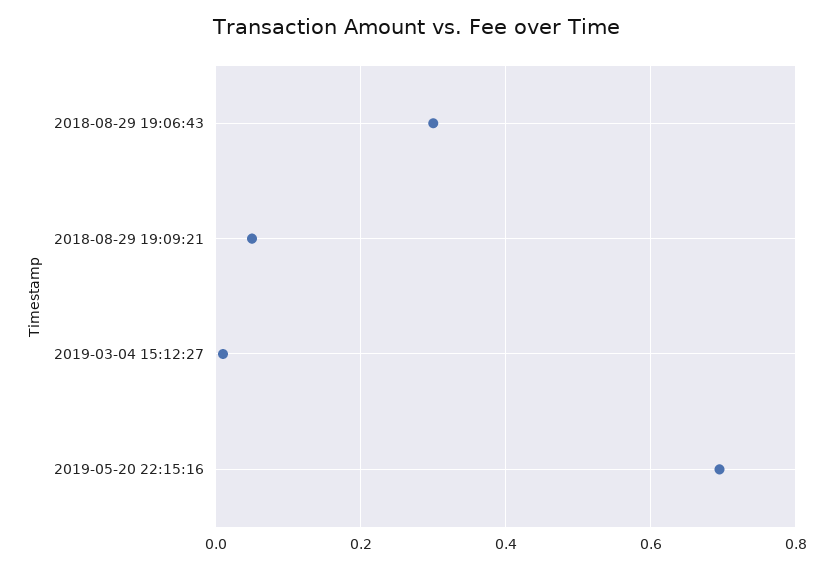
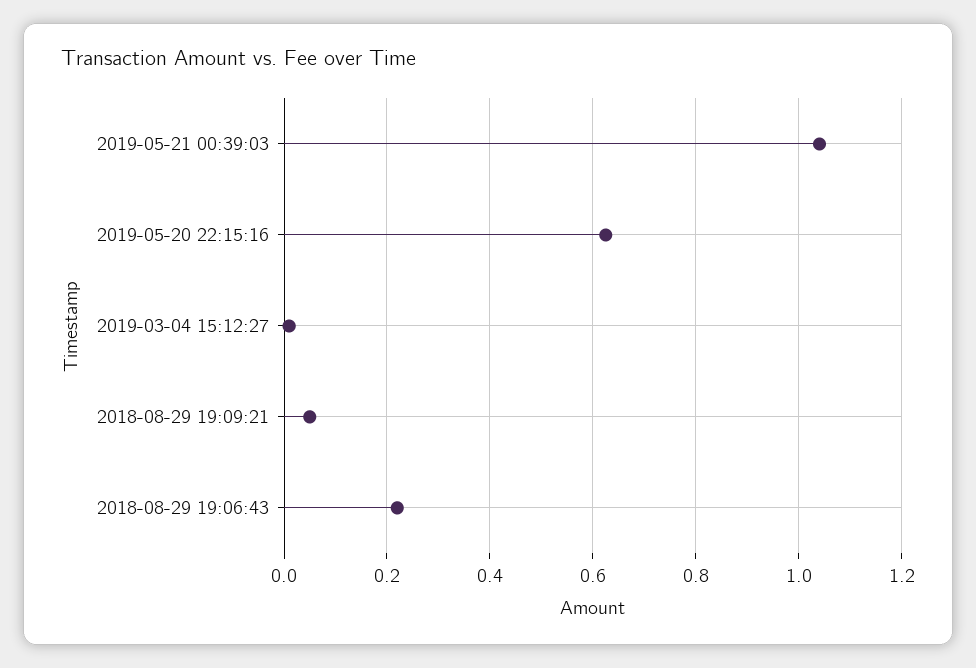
2018-08-29 19:06:43: 0.3 -> 0.22
2019-05-20 22:15:16: 0.7 -> 0.62
2019-05-21 00:39:03: none -> 1.04

